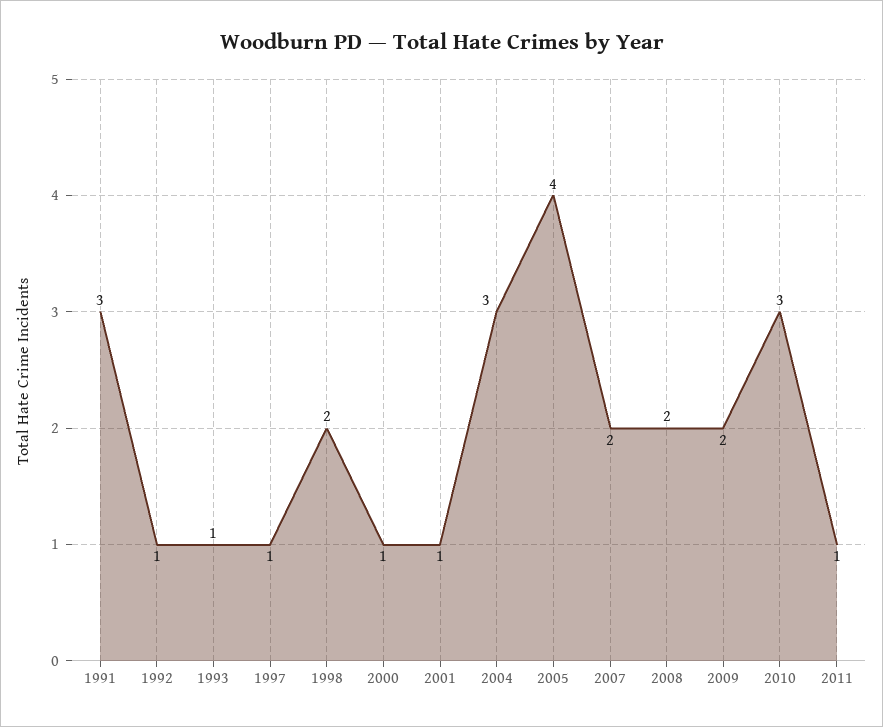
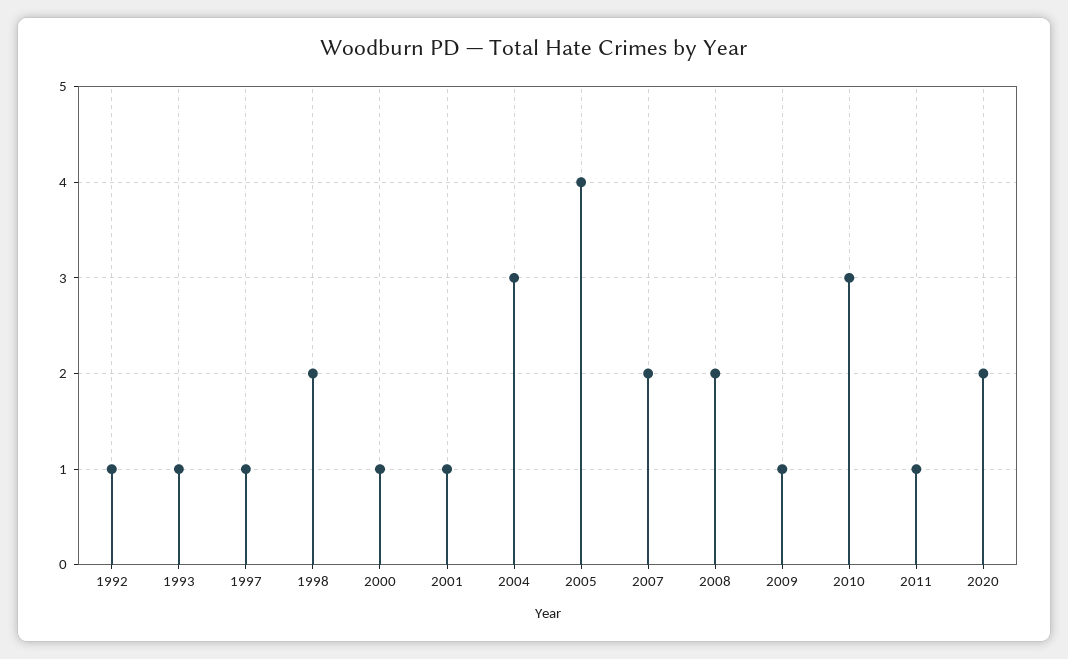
1991: 3 -> none
2009: 2 -> 1
2020: none -> 2

